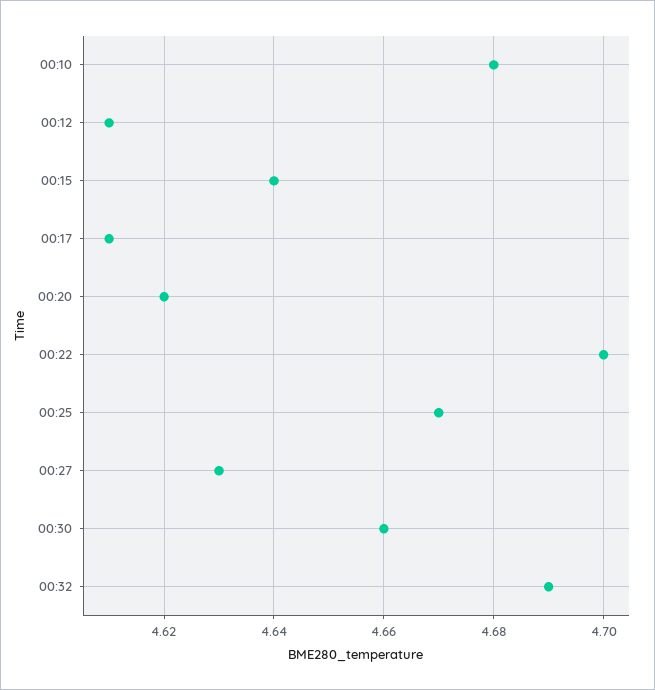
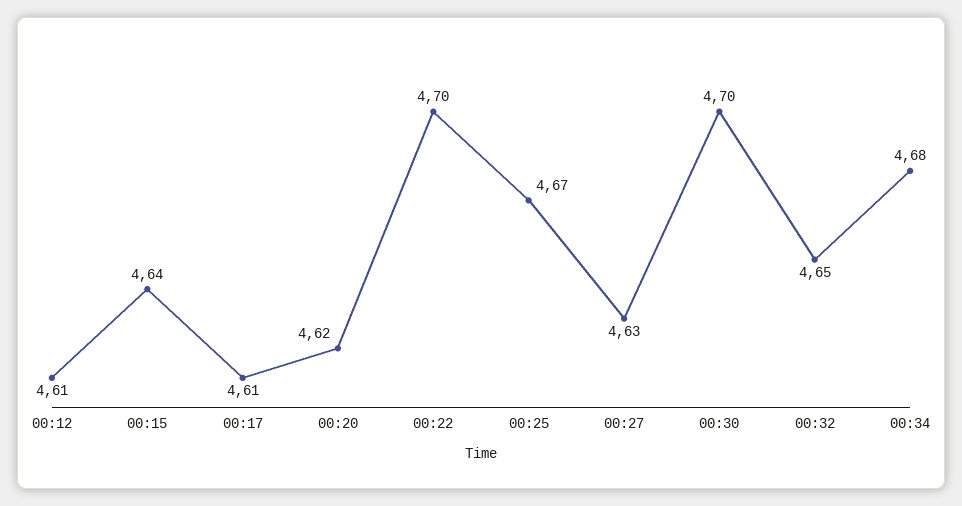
00:10: 4.68 -> none
00:30: 4.66 -> 4.7
00:32: 4.69 -> 4.65
00:34: none -> 4.68

